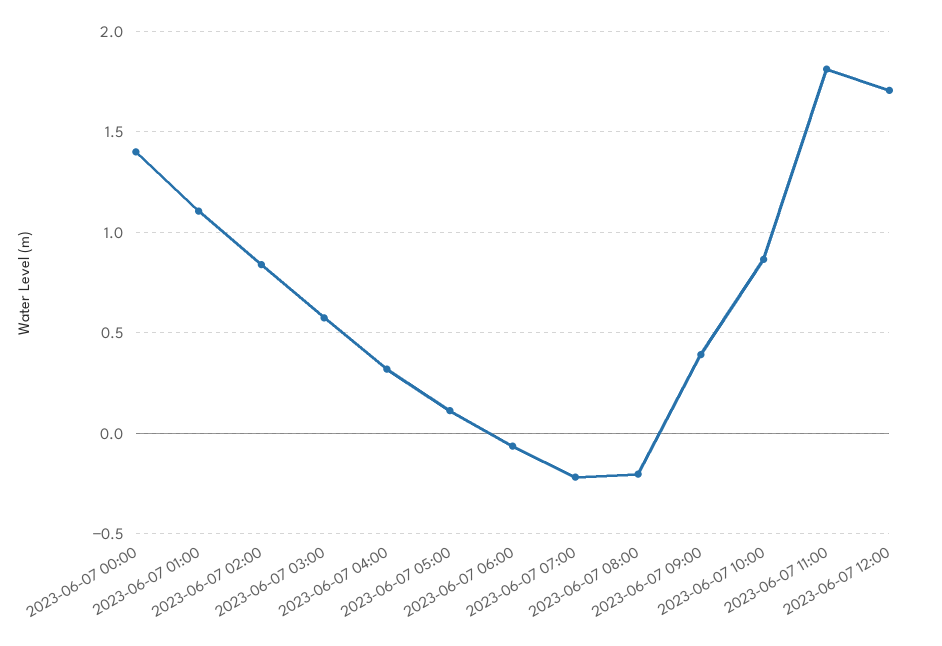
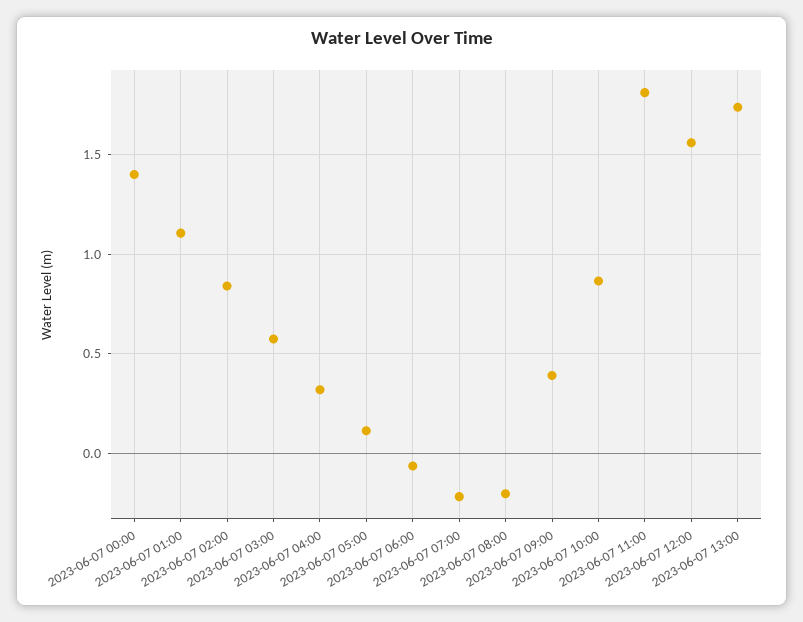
2023-06-07 12:00: 1.7 -> 1.55
2023-06-07 13:00: none -> 1.75

